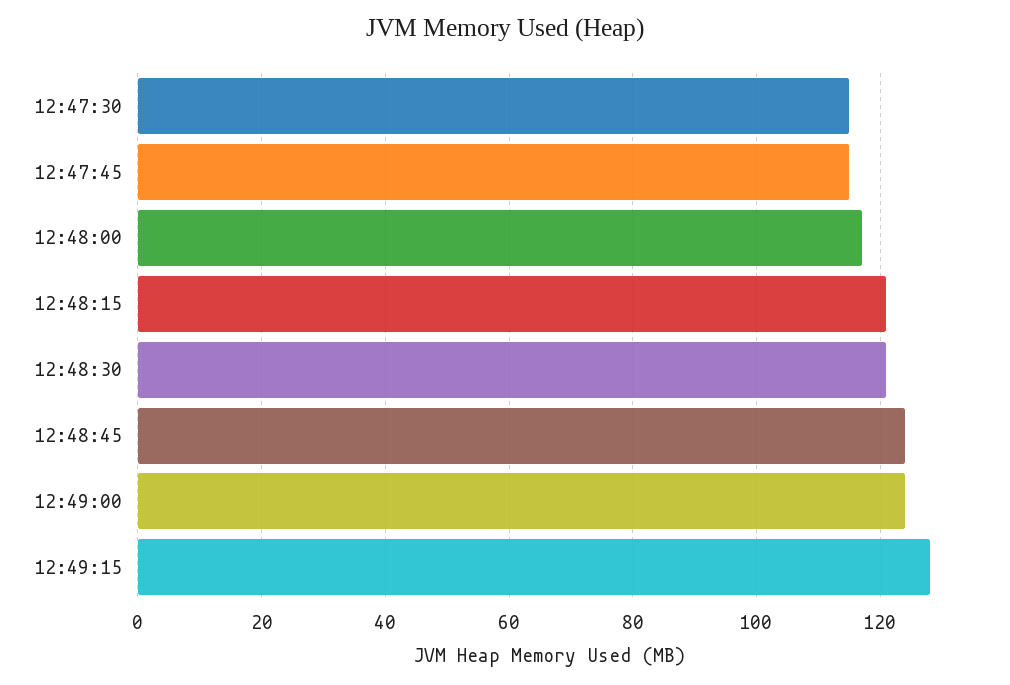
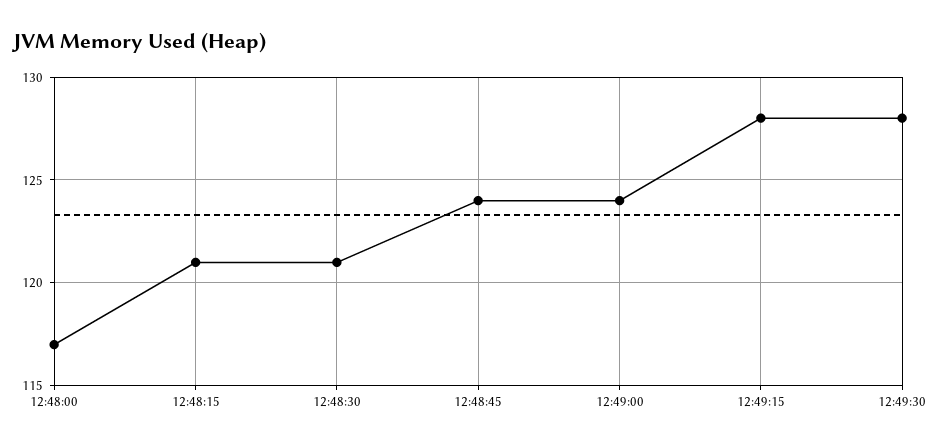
12:47:30: 115 -> none
12:47:45: 115 -> none
12:49:30: none -> 128

